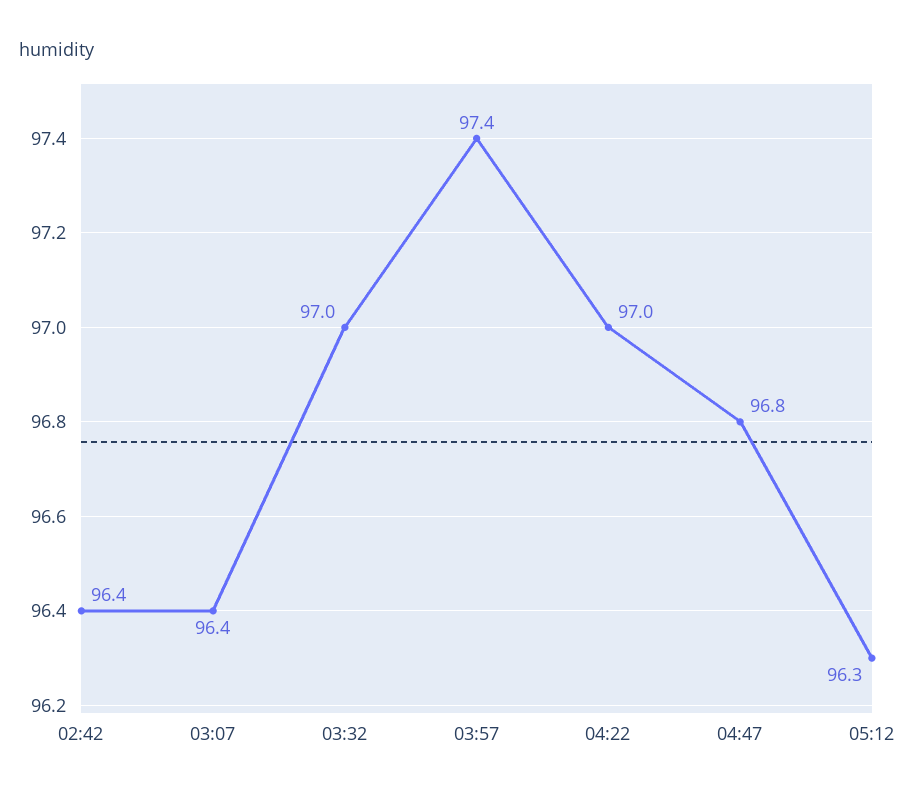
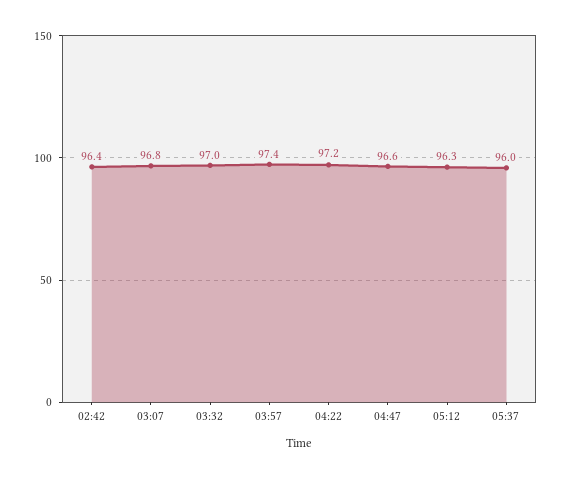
03:07: 96.4 -> 96.8
04:22: 97 -> 97.2
04:47: 96.8 -> 96.6
05:37: none -> 96

